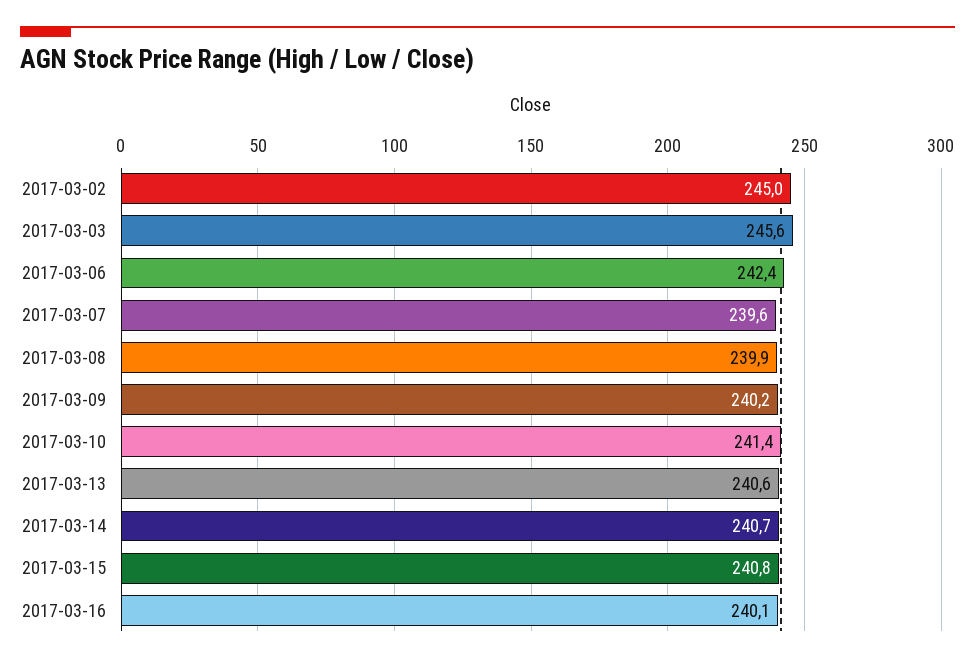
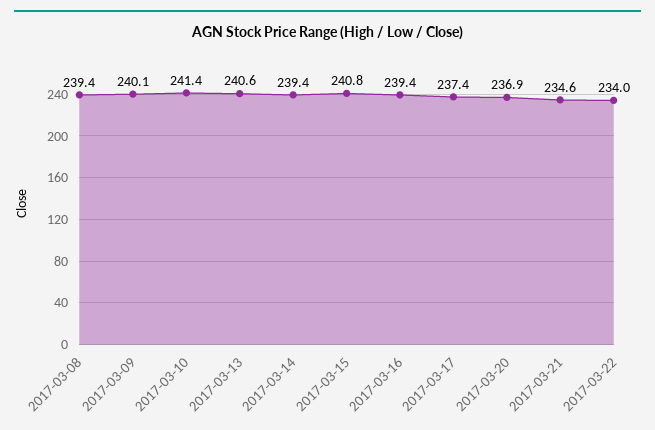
2017-03-02: 245 -> none
2017-03-03: 245.6 -> none
2017-03-06: 242.4 -> none
2017-03-07: 239.6 -> none
2017-03-08: 239.9 -> 239.4
2017-03-09: 240.2 -> 240.1
2017-03-14: 240.7 -> 239.4
2017-03-16: 240.1 -> 239.4
2017-03-17: none -> 237.4
2017-03-20: none -> 236.9
2017-03-21: none -> 234.6
2017-03-22: none -> 234

